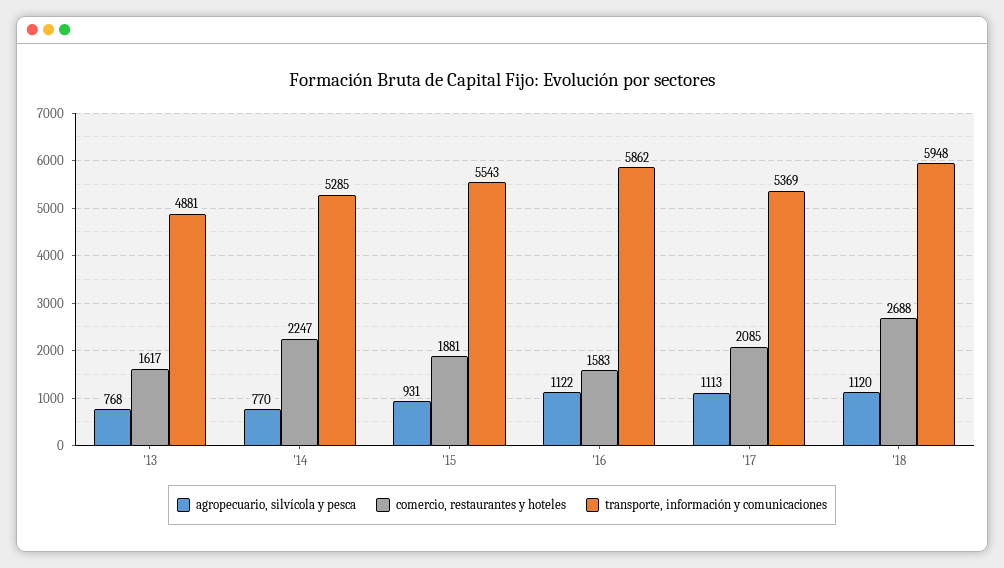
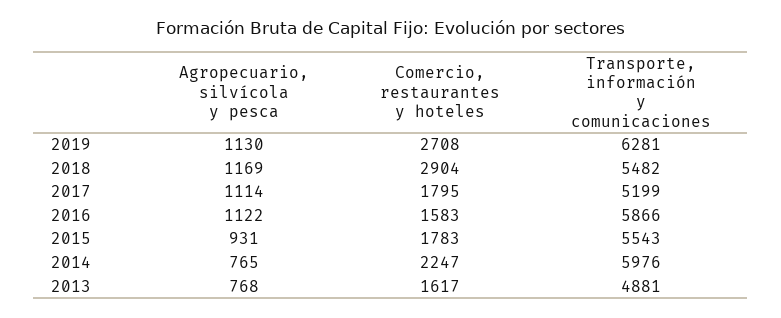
agropecuario, silvícola y pesca, '14: 770 -> 765
transporte, información y comunicaciones, '14: 5285 -> 5976
comercio, restaurantes y hoteles, '15: 1881 -> 1783
transporte, información y comunicaciones, '16: 5862 -> 5866
agropecuario, silvícola y pesca, '17: 1113 -> 1114
comercio, restaurantes y hoteles, '17: 2085 -> 1795
transporte, información y comunicaciones, '17: 5369 -> 5199
agropecuario, silvícola y pesca, '18: 1120 -> 1169
comercio, restaurantes y hoteles, '18: 2688 -> 2904
transporte, información y comunicaciones, '18: 5948 -> 5482
agropecuario, silvícola y pesca, 2019: none -> 1130
comercio, restaurantes y hoteles, 2019: none -> 2708
transporte, información y comunicaciones, 2019: none -> 6281

